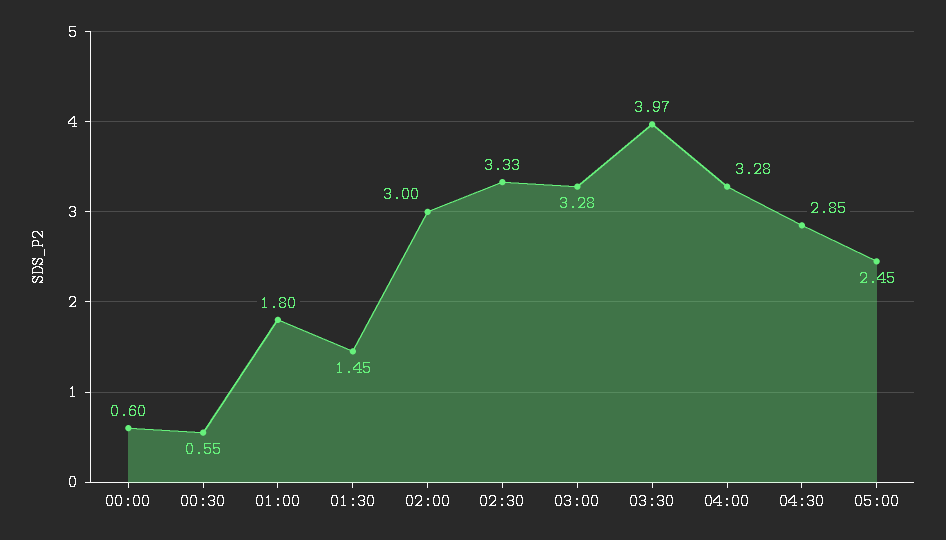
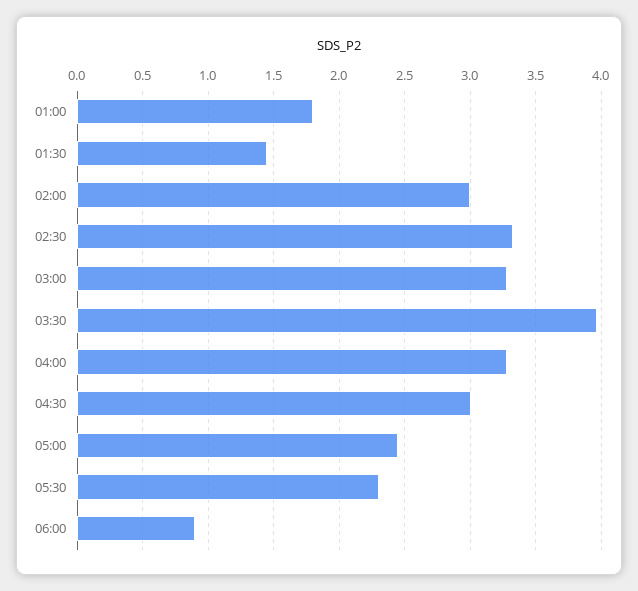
00:00: 0.6 -> none
00:30: 0.55 -> none
04:30: 2.85 -> 3
05:30: none -> 2.3
06:00: none -> 0.9

